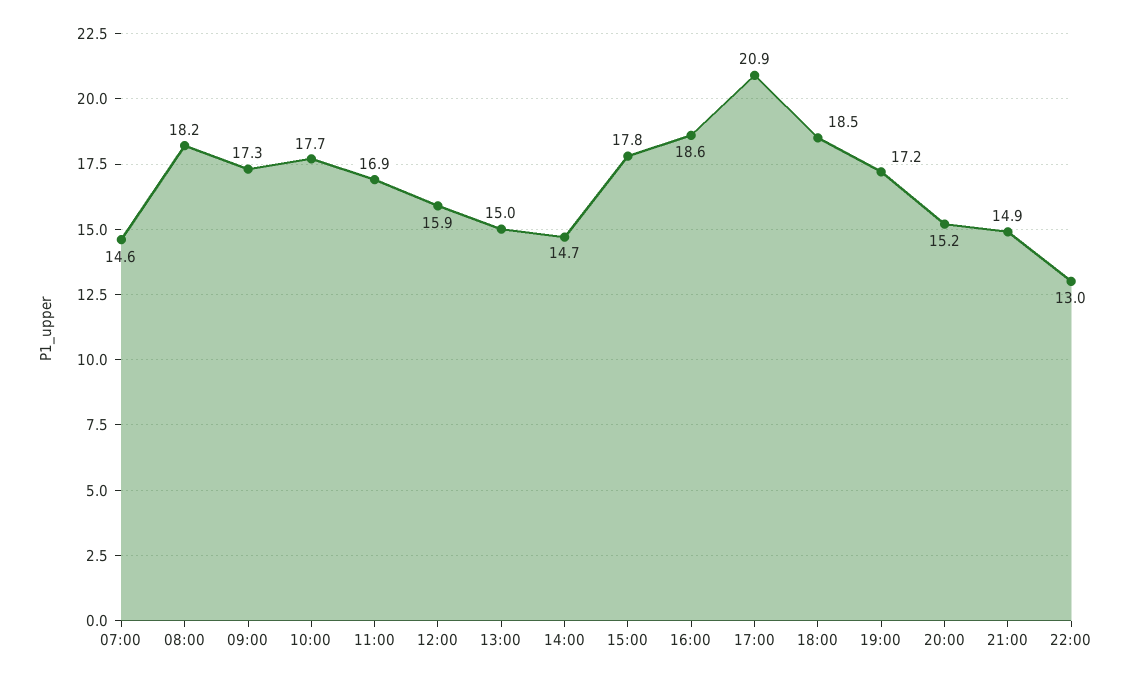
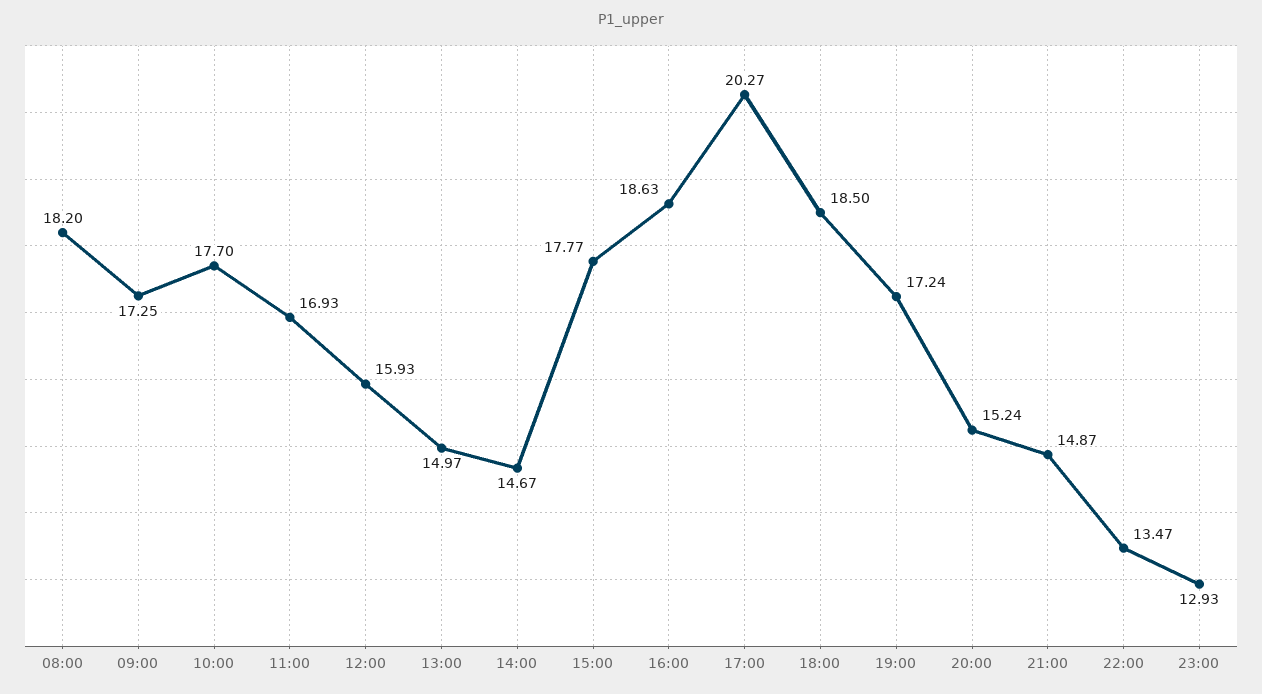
07:00: 14.6 -> none
17:00: 20.9 -> 20.27
22:00: 13 -> 13.47
23:00: none -> 12.93

